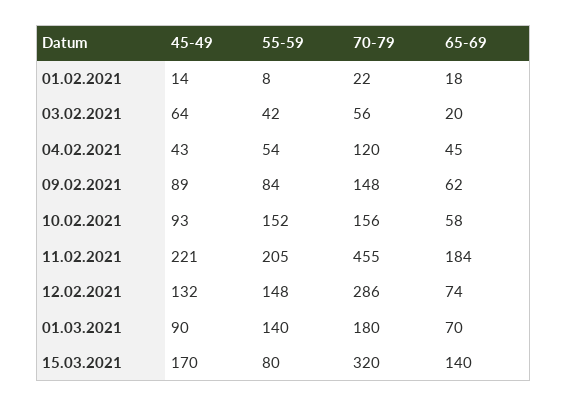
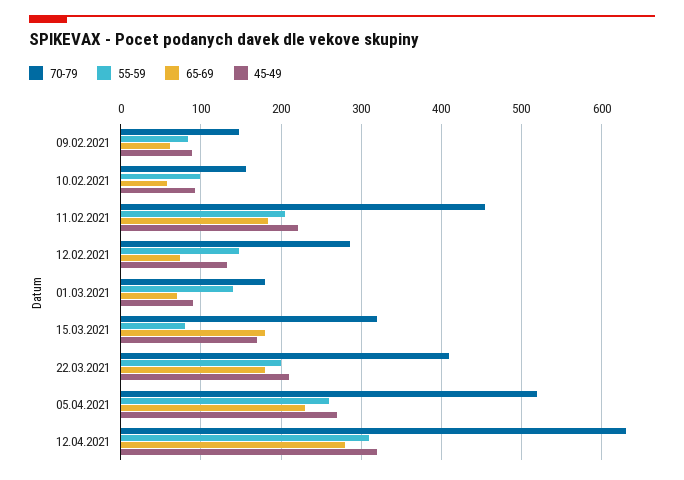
45-49, 01.02.2021: 14 -> none
55-59, 01.02.2021: 8 -> none
70-79, 01.02.2021: 22 -> none
65-69, 01.02.2021: 18 -> none
45-49, 03.02.2021: 64 -> none
55-59, 03.02.2021: 42 -> none
70-79, 03.02.2021: 56 -> none
65-69, 03.02.2021: 20 -> none
45-49, 04.02.2021: 43 -> none
55-59, 04.02.2021: 54 -> none
70-79, 04.02.2021: 120 -> none
65-69, 04.02.2021: 45 -> none
55-59, 10.02.2021: 152 -> 100
65-69, 15.03.2021: 140 -> 180
70-79, 22.03.2021: none -> 410
55-59, 22.03.2021: none -> 200
65-69, 22.03.2021: none -> 180
45-49, 22.03.2021: none -> 210
70-79, 05.04.2021: none -> 520
55-59, 05.04.2021: none -> 260
65-69, 05.04.2021: none -> 230
45-49, 05.04.2021: none -> 270
70-79, 12.04.2021: none -> 630
55-59, 12.04.2021: none -> 310
65-69, 12.04.2021: none -> 280
45-49, 12.04.2021: none -> 320

